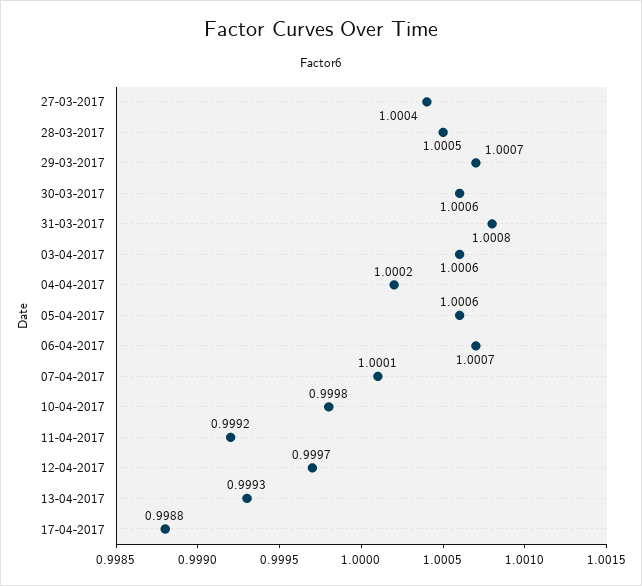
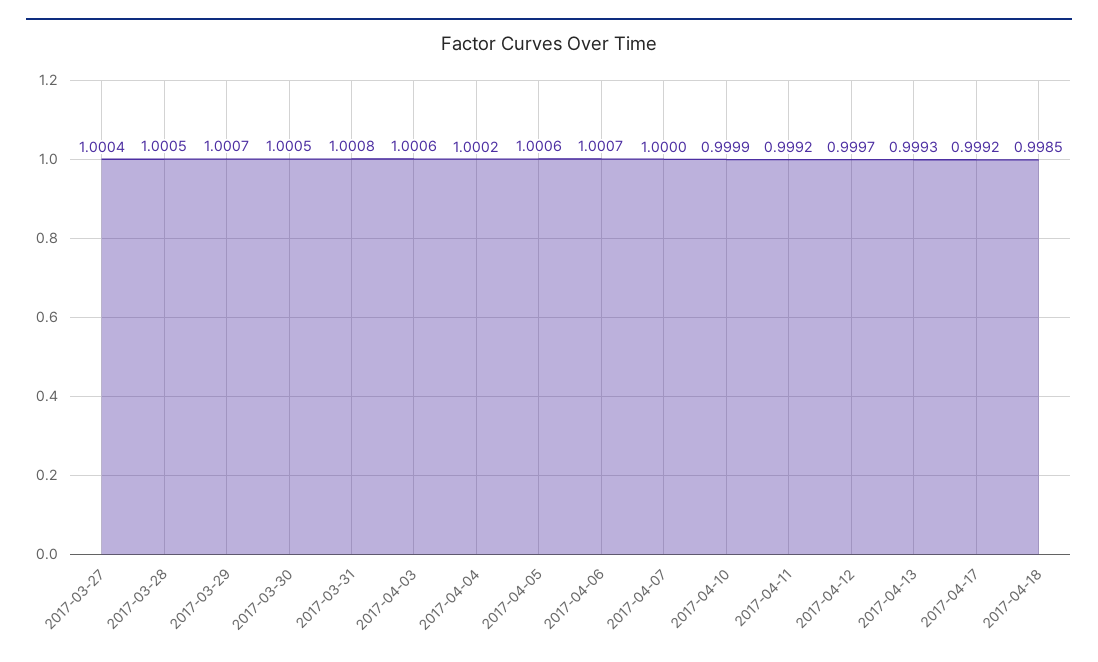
30-03-2017: 1.0006 -> 1.0005
07-04-2017: 1.0001 -> 1
10-04-2017: 0.9998 -> 0.9999
17-04-2017: 0.9988 -> 0.9992
2017-04-18: none -> 0.9985

